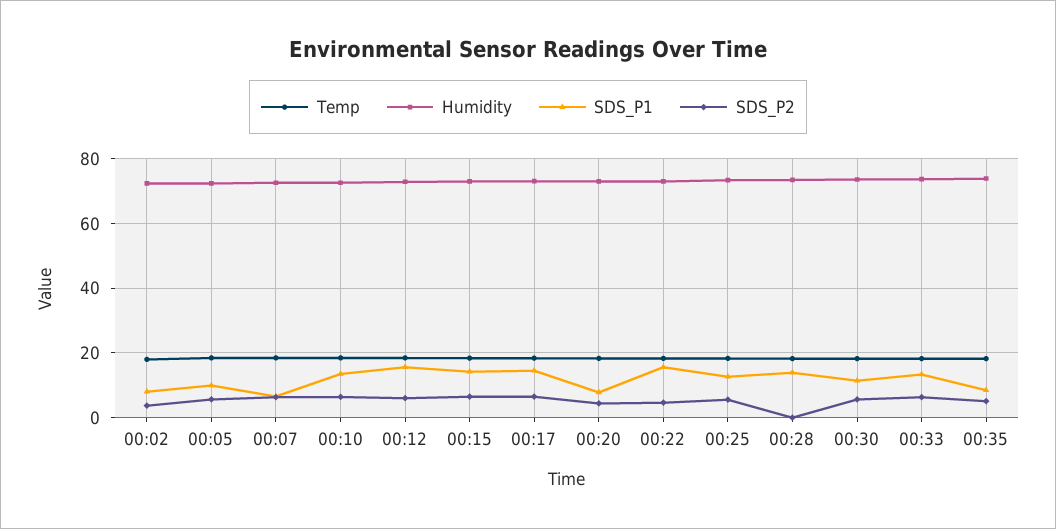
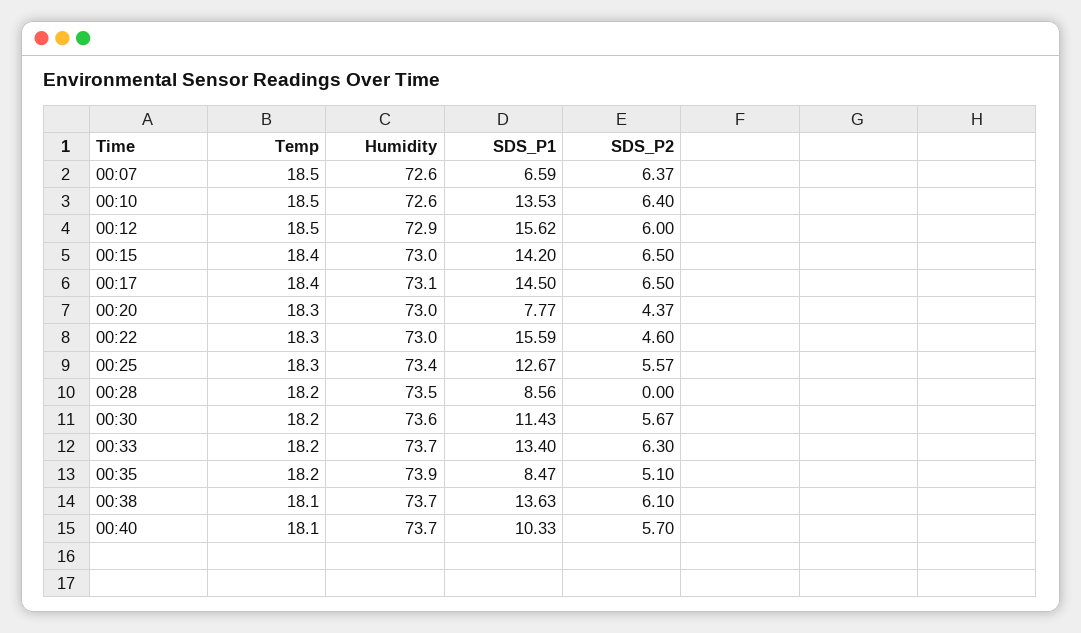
Temp, 00:02: 18 -> none
Humidity, 00:02: 72 -> none
SDS_P1, 00:02: 8 -> none
SDS_P2, 00:02: 4 -> none
Temp, 00:05: 18 -> none
Humidity, 00:05: 72 -> none
SDS_P1, 00:05: 10 -> none
SDS_P2, 00:05: 6 -> none
SDS_P1, 00:28: 14 -> 8.56
Temp, 00:38: none -> 18.1
Humidity, 00:38: none -> 73.7
SDS_P1, 00:38: none -> 13.63
SDS_P2, 00:38: none -> 6.1
Temp, 00:40: none -> 18.1
Humidity, 00:40: none -> 73.7
SDS_P1, 00:40: none -> 10.33
SDS_P2, 00:40: none -> 5.7

